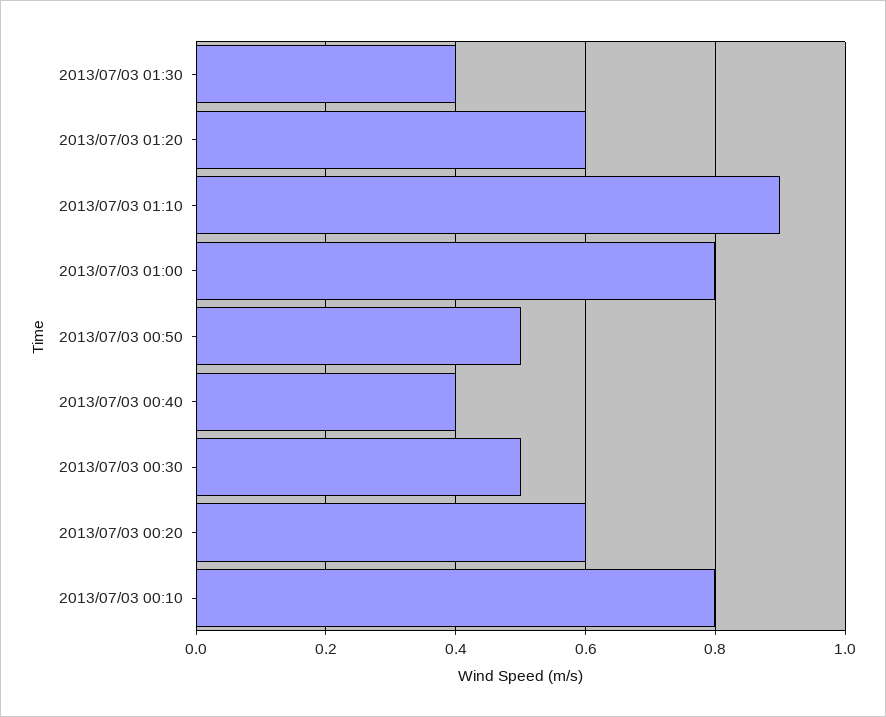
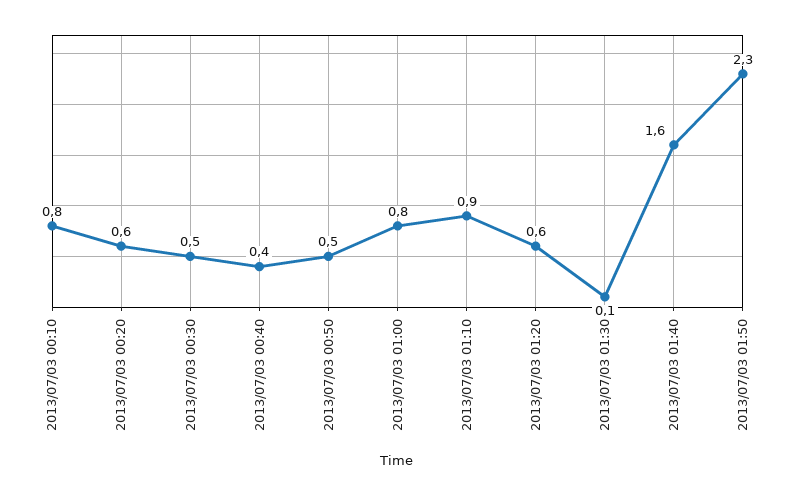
2013/07/03 01:30: 0.4 -> 0.1
2013/07/03 01:40: none -> 1.6
2013/07/03 01:50: none -> 2.3

